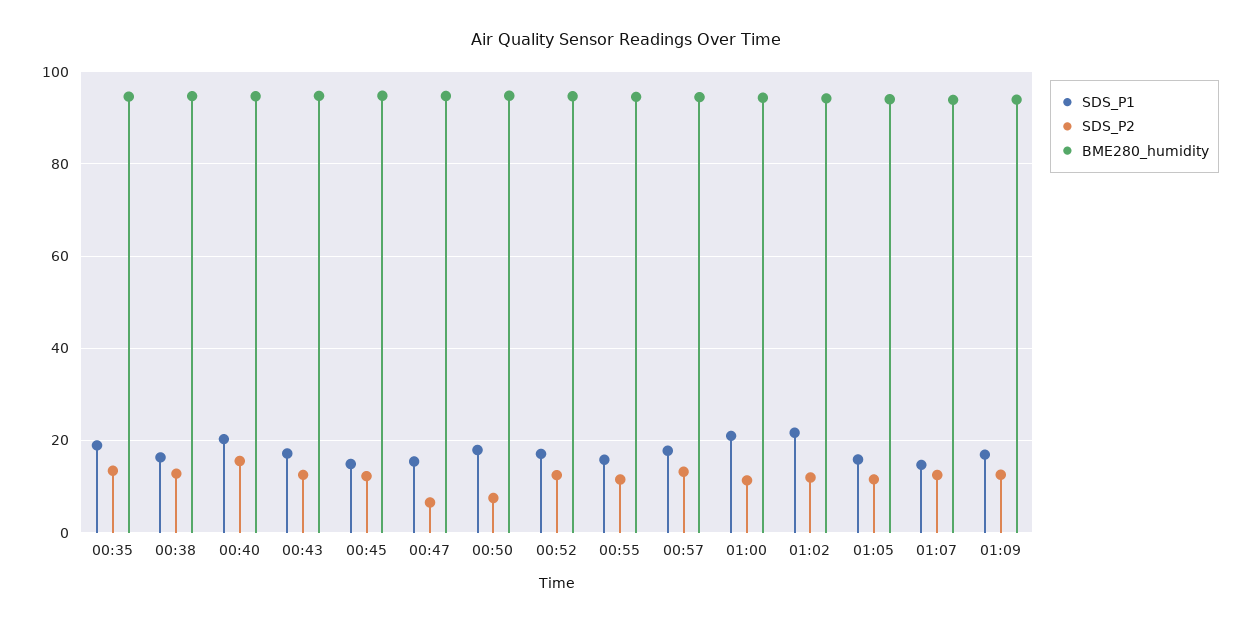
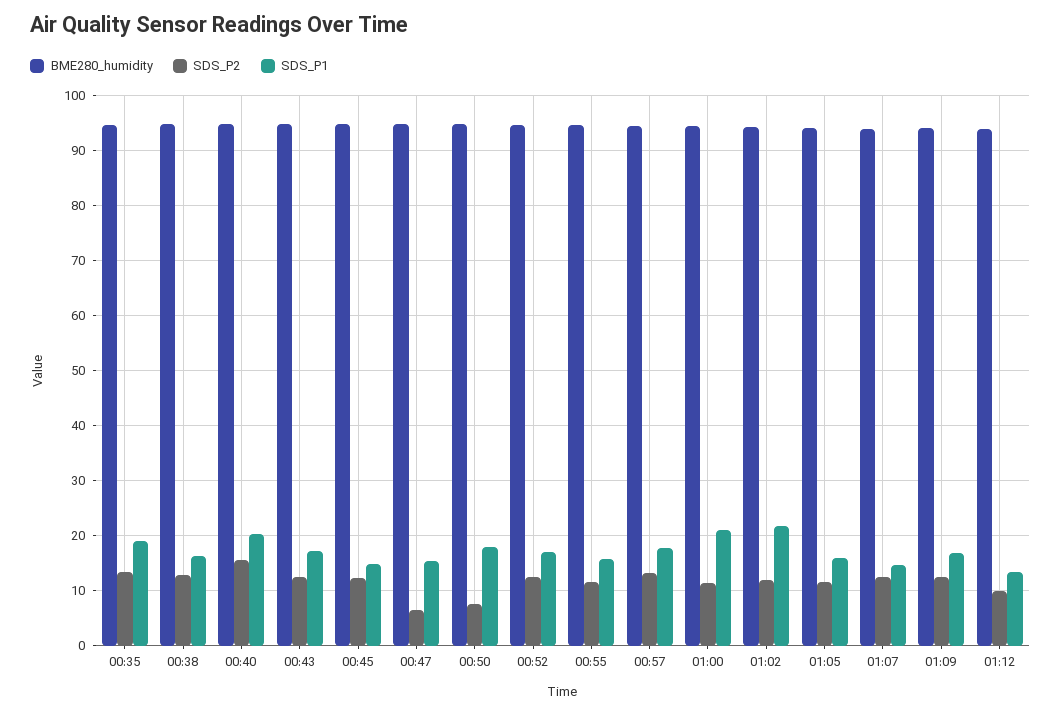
BME280_humidity, 01:12: none -> 94
SDS_P2, 01:12: none -> 10
SDS_P1, 01:12: none -> 14

